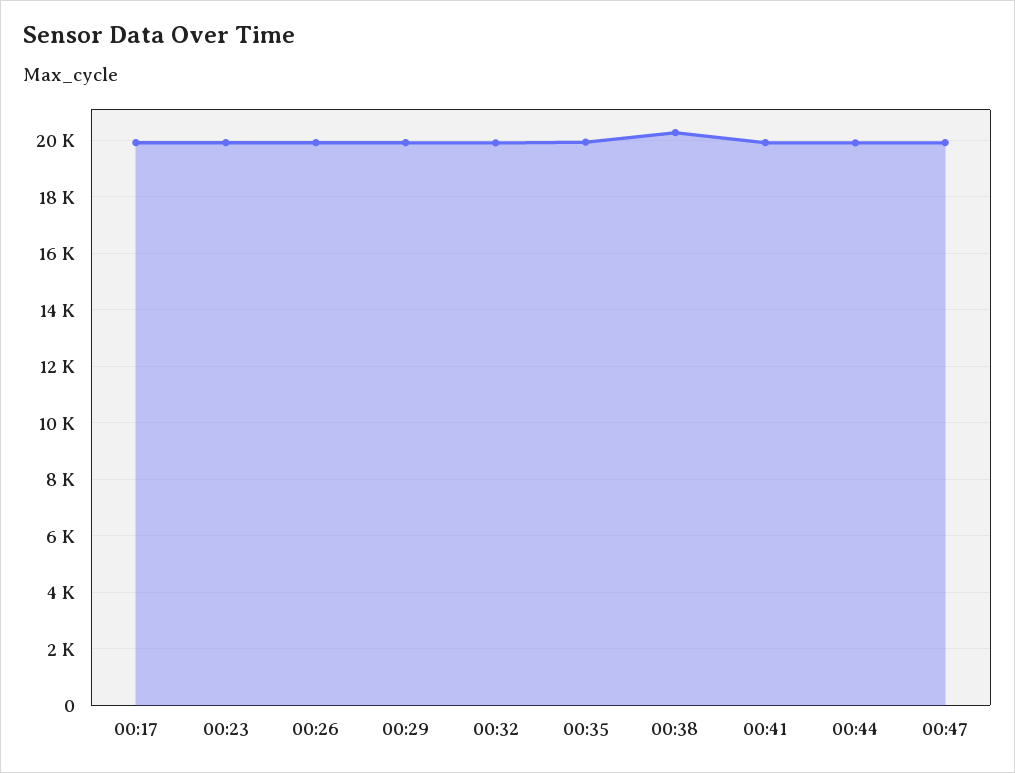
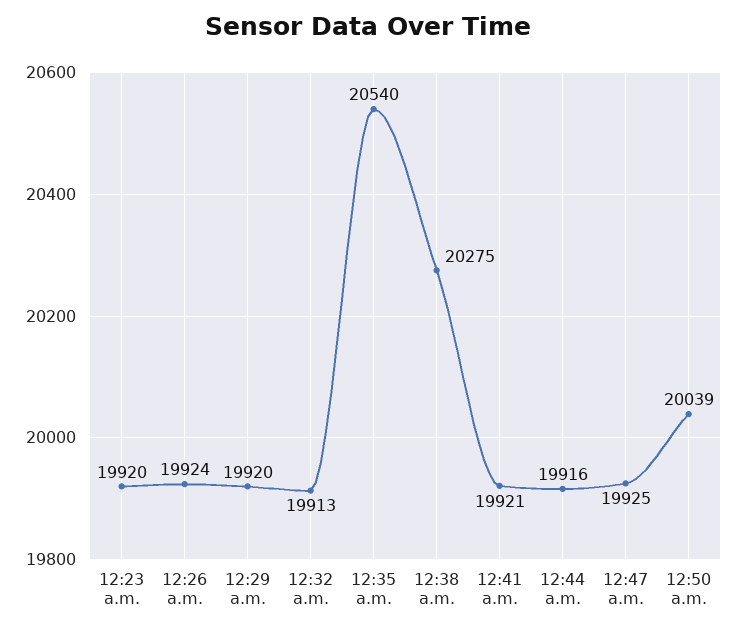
00:17: 20000 -> none
00:35: 20000 -> 20540
12:50 a.m.: none -> 20039

